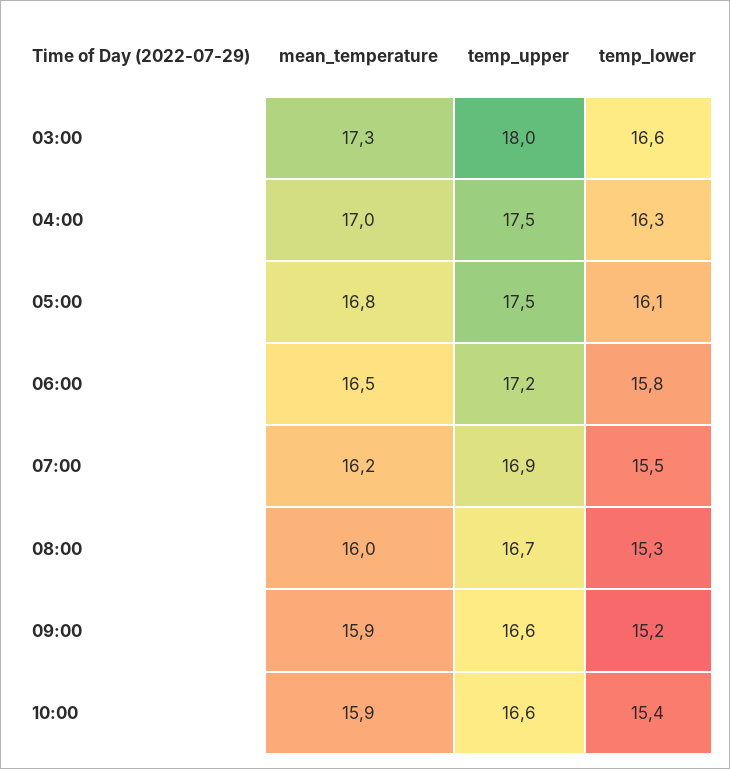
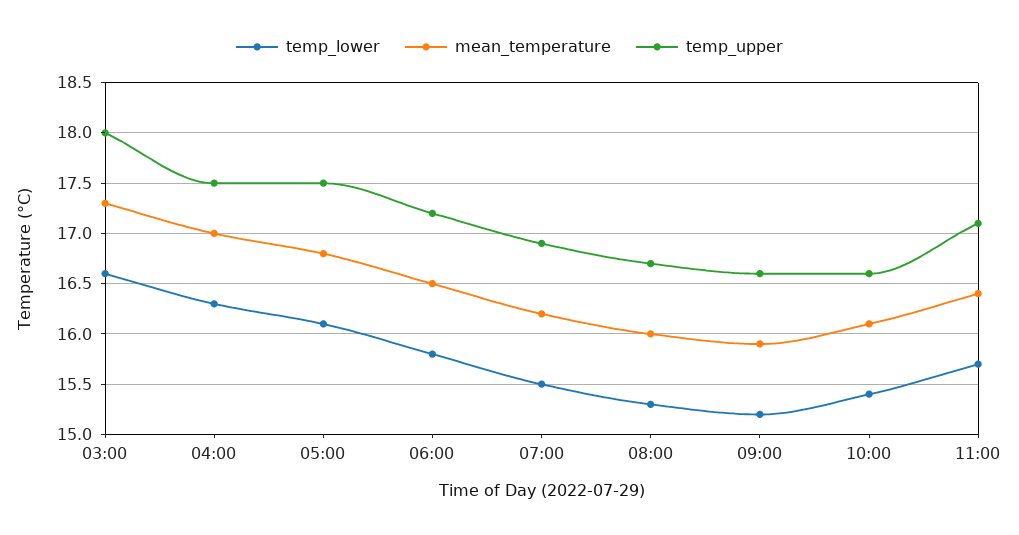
mean_temperature, 10:00: 15.9 -> 16.1
temp_lower, 11:00: none -> 15.7
mean_temperature, 11:00: none -> 16.4
temp_upper, 11:00: none -> 17.1

